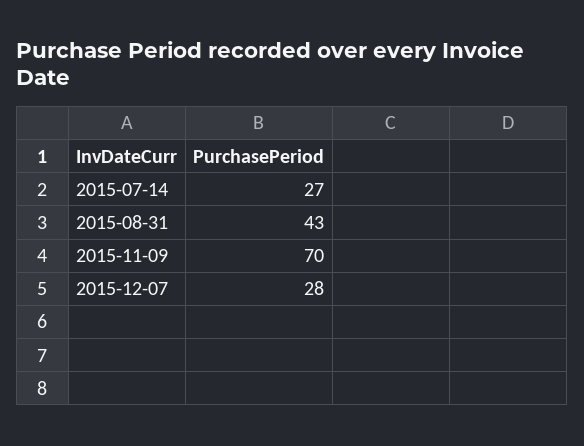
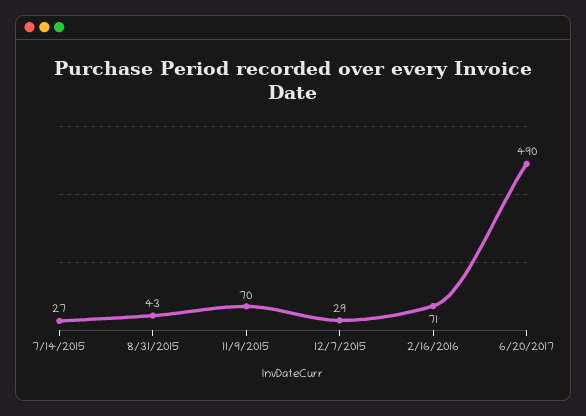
2015-12-07: 28 -> 29
2/16/2016: none -> 71
6/20/2017: none -> 490

